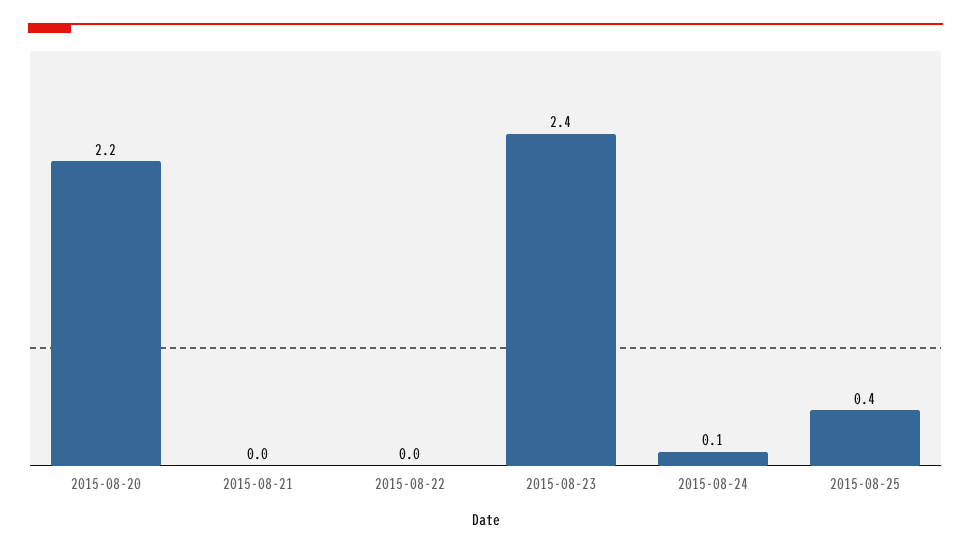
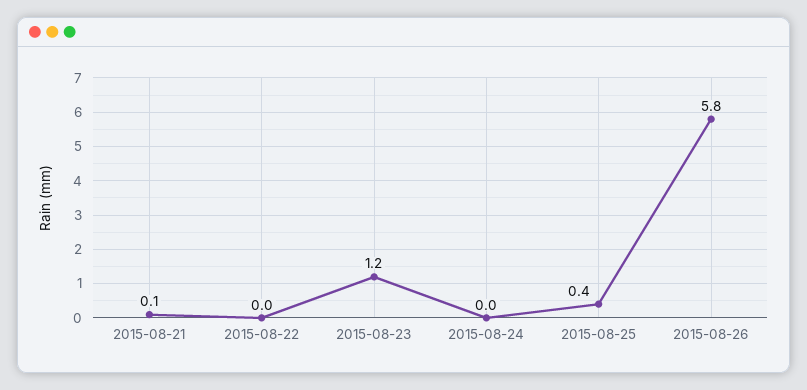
2015-08-20: 2.2 -> none
2015-08-21: 0 -> 0.1
2015-08-23: 2.4 -> 1.2
2015-08-24: 0.1 -> 0
2015-08-26: none -> 5.8

